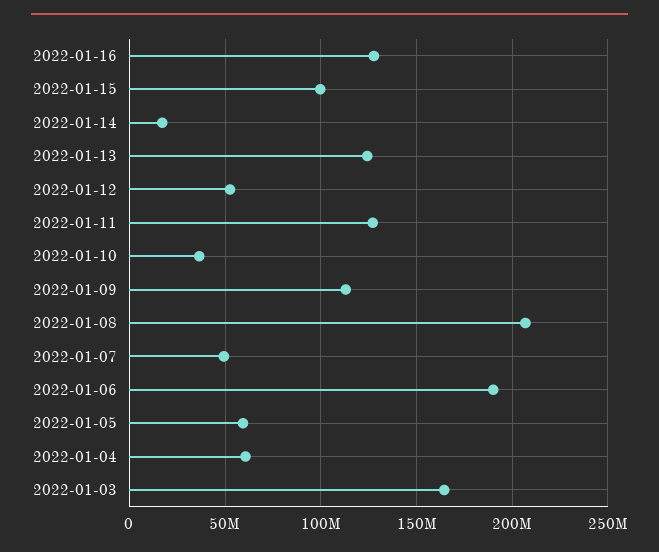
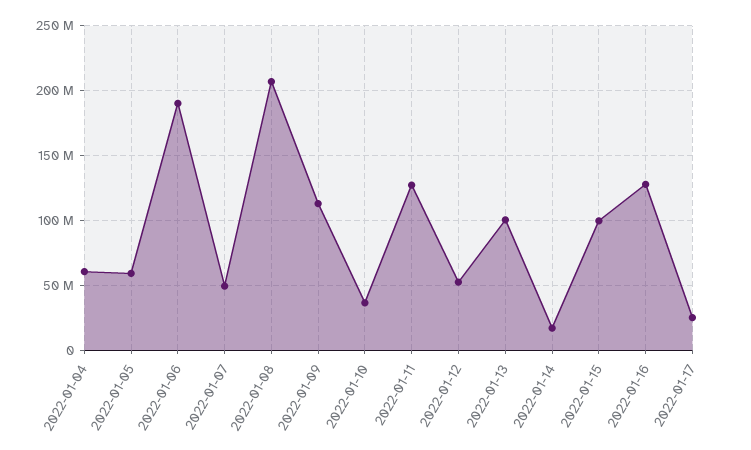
2022-01-13: 125000000 -> 100000000
2022-01-03: 165000000 -> none
2022-01-17: none -> 25000000

